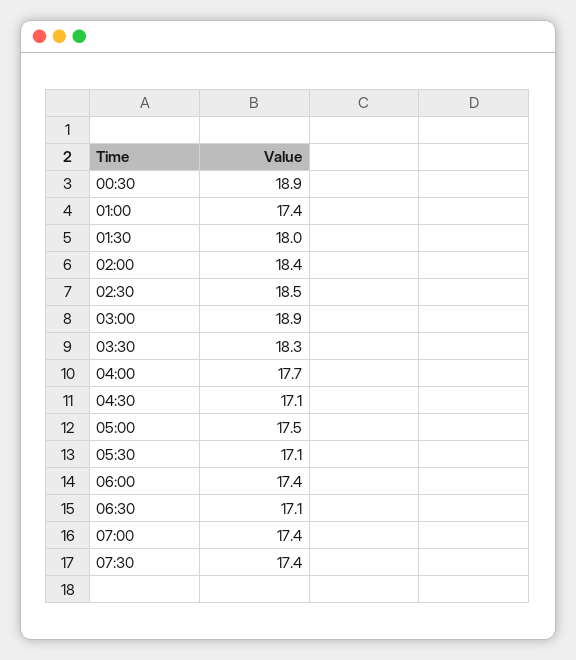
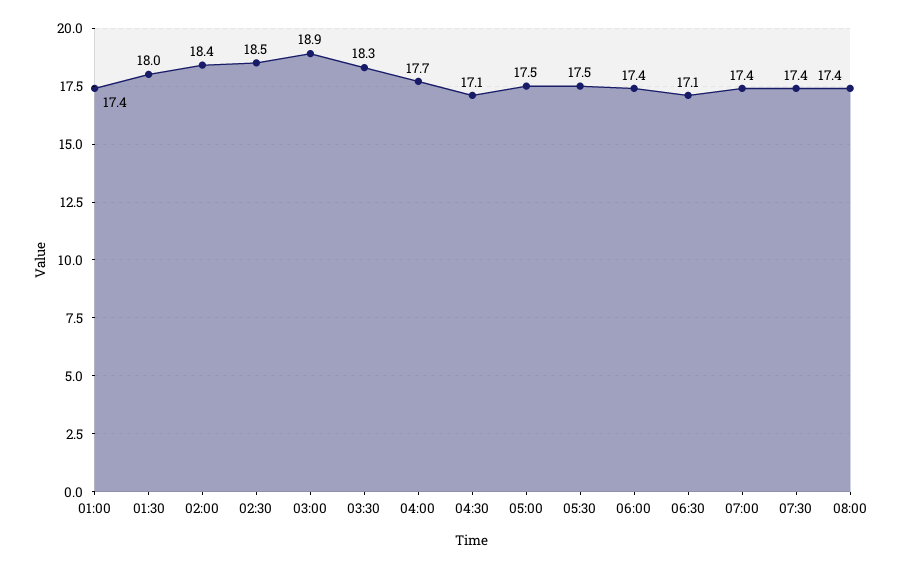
00:30: 18.9 -> none
05:30: 17.1 -> 17.5
08:00: none -> 17.4

